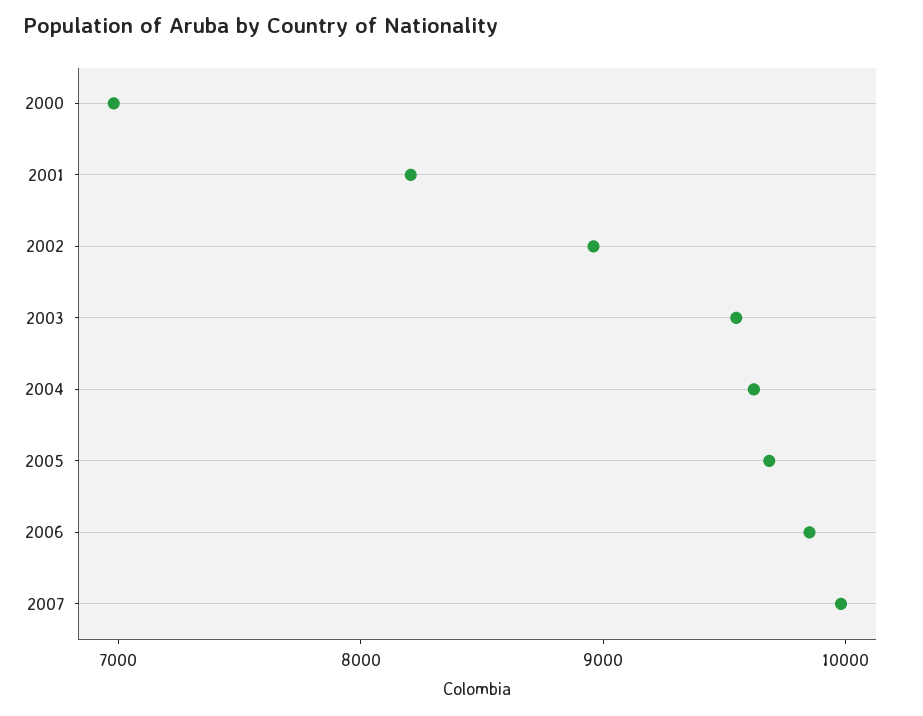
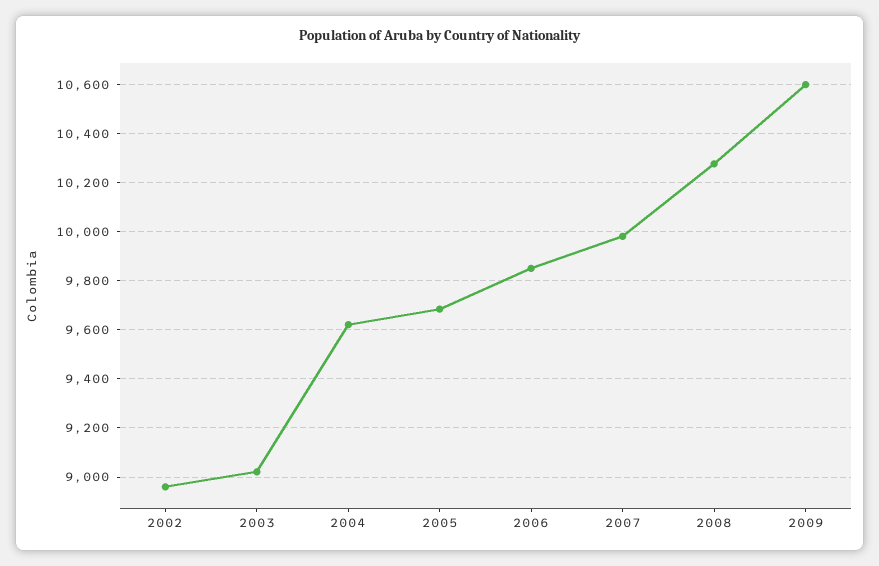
2000: 7000 -> none
2001: 8200 -> none
2003: 9600 -> 9025
2008: none -> 10275
2009: none -> 10600

